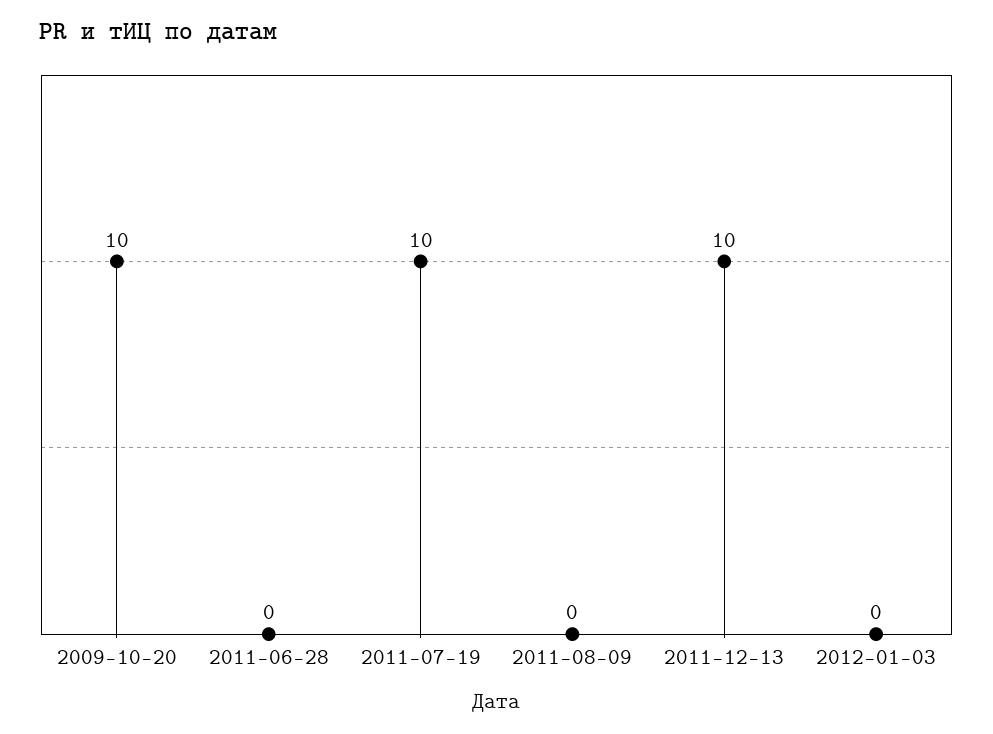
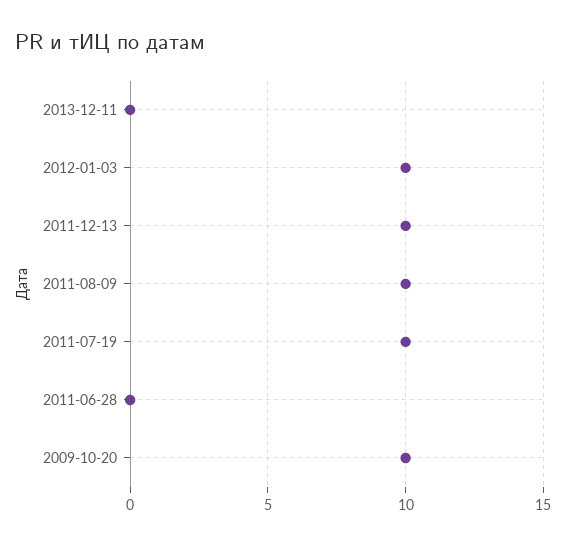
2011-08-09: 0 -> 10
2012-01-03: 0 -> 10
2013-12-11: none -> 0

